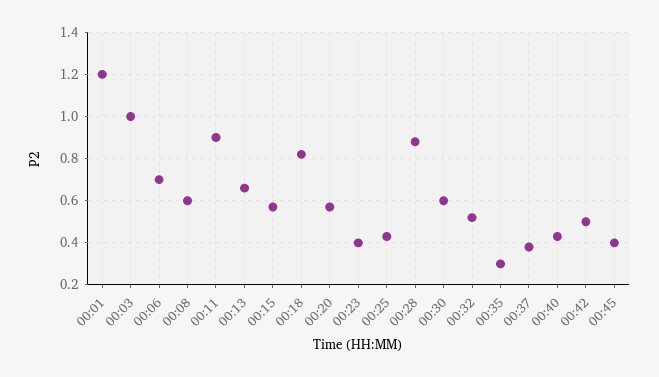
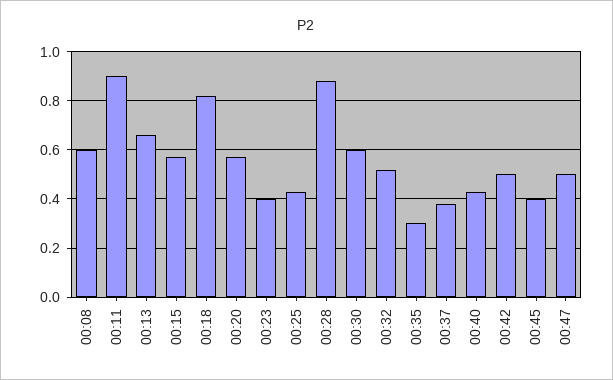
00:01: 1.2 -> none
00:03: 1 -> none
00:06: 0.7 -> none
00:47: none -> 0.5

